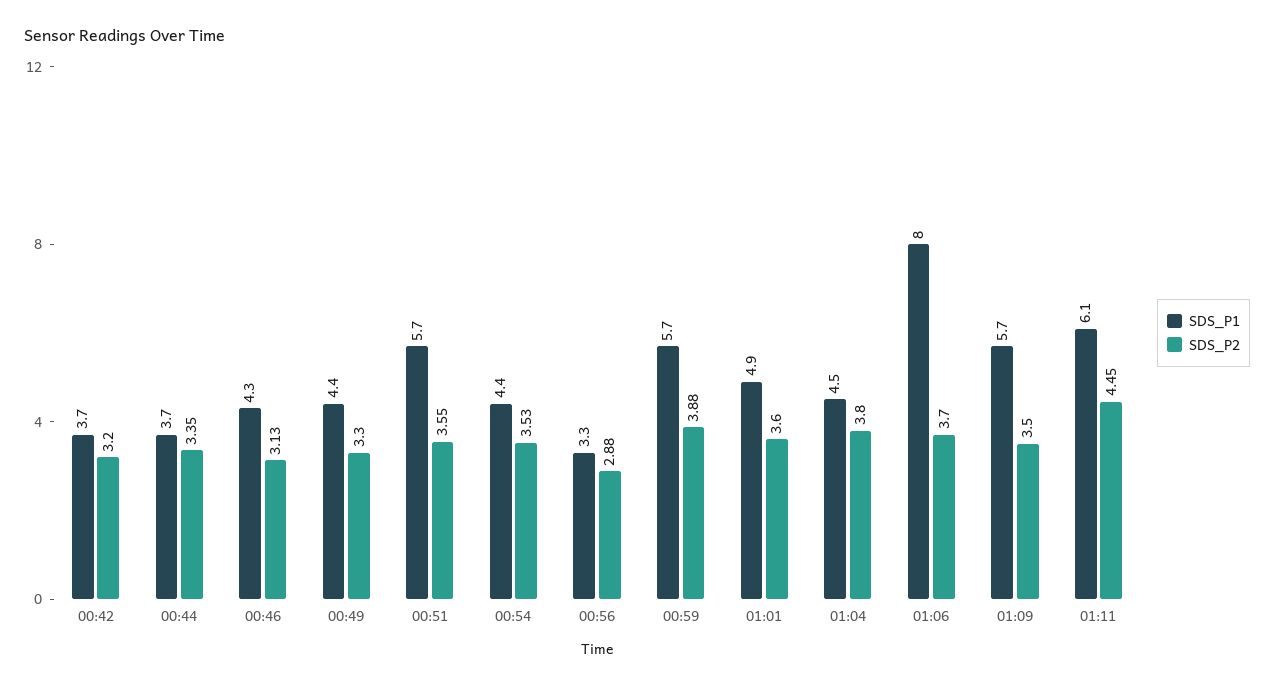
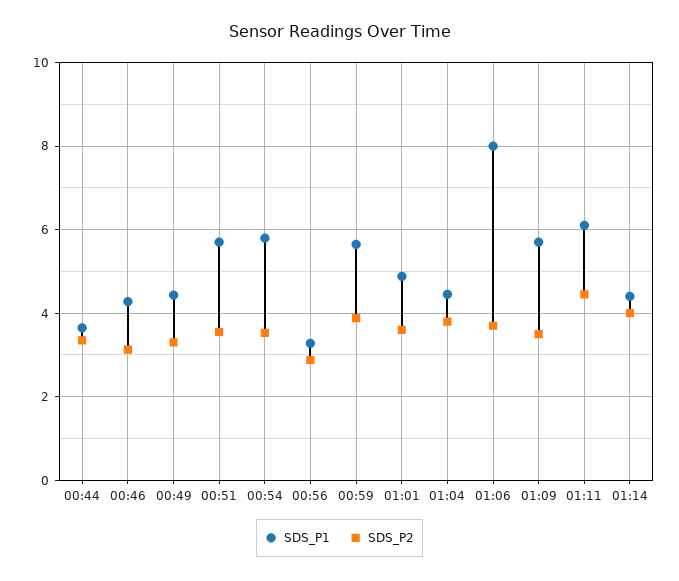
SDS_P1, 00:42: 3.7 -> none
SDS_P2, 00:42: 3.2 -> none
SDS_P1, 00:54: 4.4 -> 5.8
SDS_P1, 01:14: none -> 4.4
SDS_P2, 01:14: none -> 4

